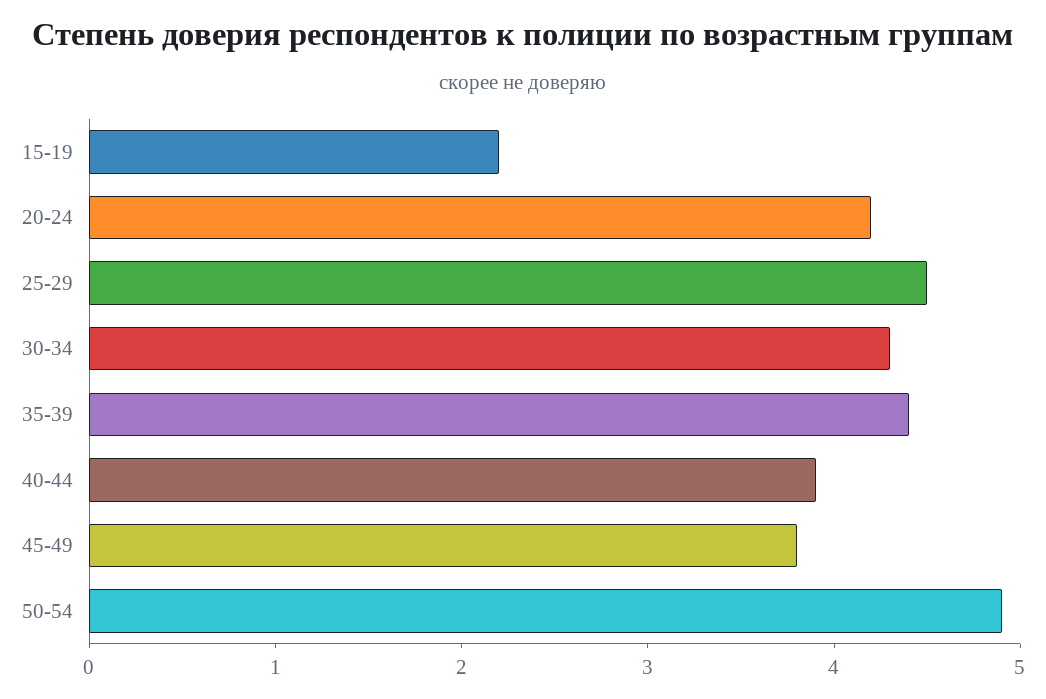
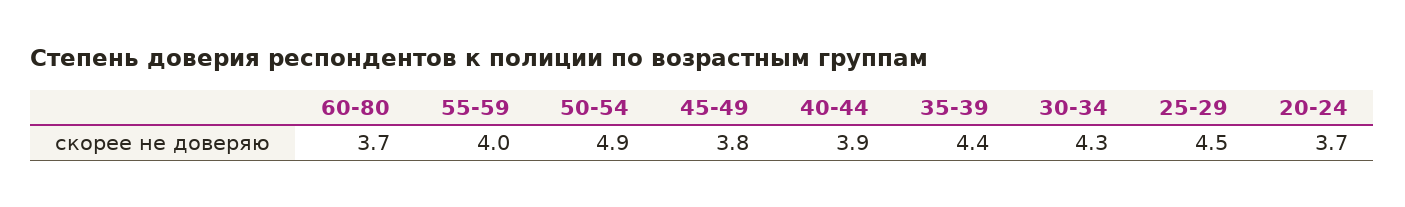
15-19: 2.2 -> none
20-24: 4.2 -> 3.7
60-80: none -> 3.7
55-59: none -> 4

